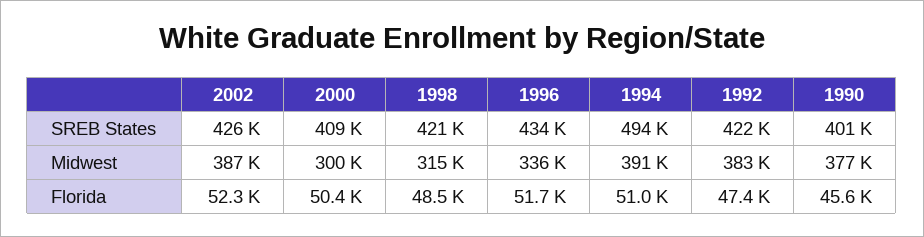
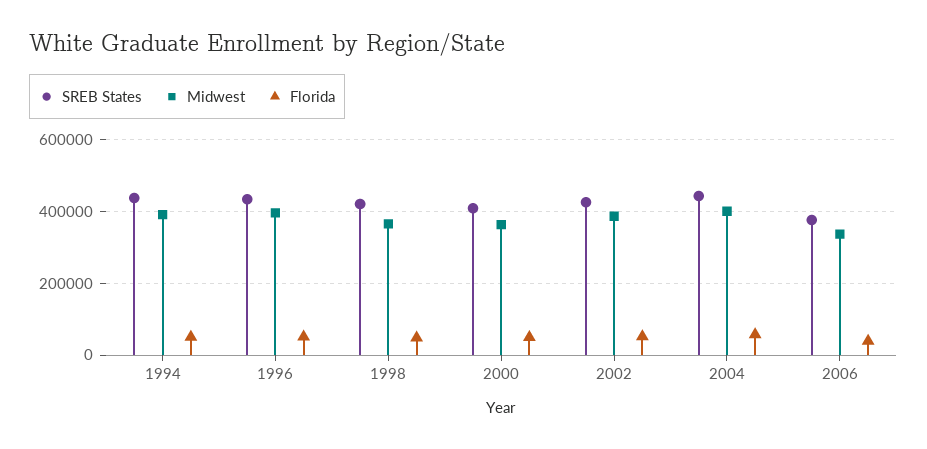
SREB States, 1994: 494000 -> 440000
SREB States, 1992: 422000 -> none
SREB States, 1990: 401000 -> none
Midwest, 2000: 300000 -> 360000
Midwest, 1998: 315000 -> 360000
Midwest, 1996: 336000 -> 400000
Midwest, 1992: 383000 -> none
Midwest, 1990: 377000 -> none
Florida, 1992: 47400 -> none
Florida, 1990: 45600 -> none
SREB States, 2004: none -> 440000
Midwest, 2004: none -> 400000
Florida, 2004: none -> 60000
SREB States, 2006: none -> 380000
Midwest, 2006: none -> 340000
Florida, 2006: none -> 40000

